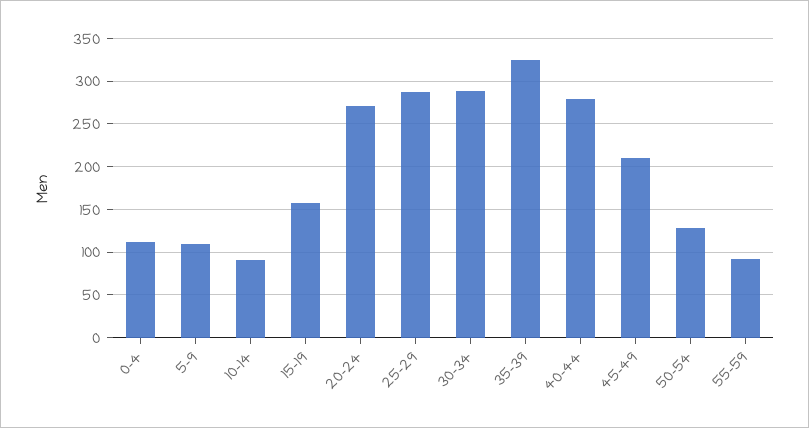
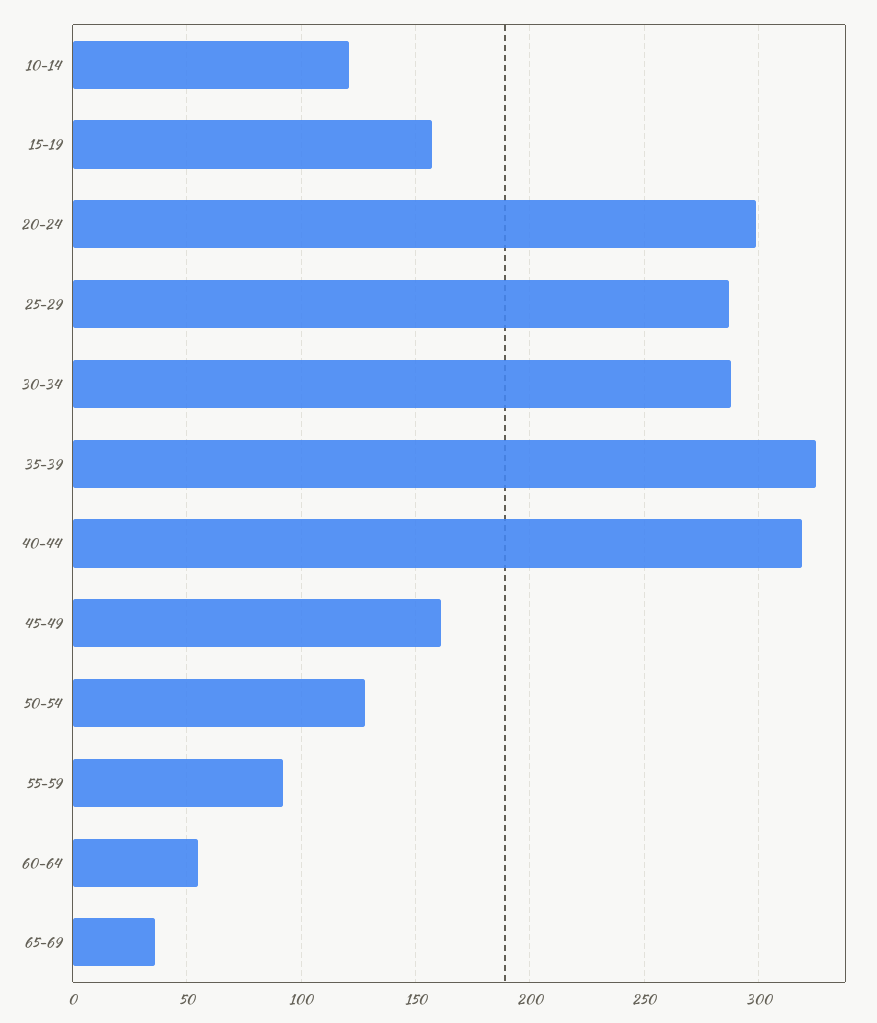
0-4: 110 -> none
5-9: 110 -> none
10-14: 90 -> 120
20-24: 270 -> 300
40-44: 280 -> 320
45-49: 210 -> 160
60-64: none -> 55
65-69: none -> 35

